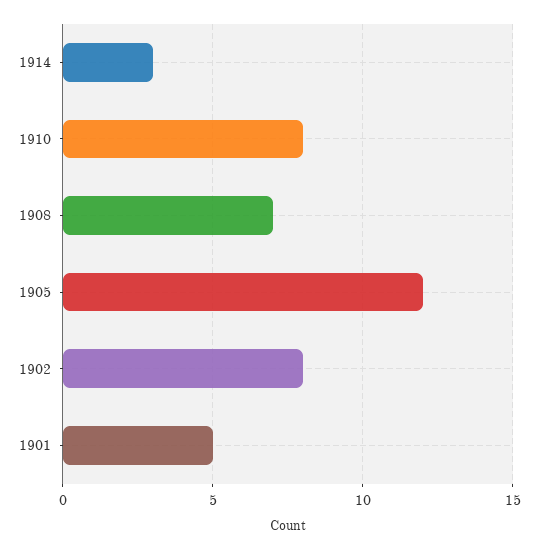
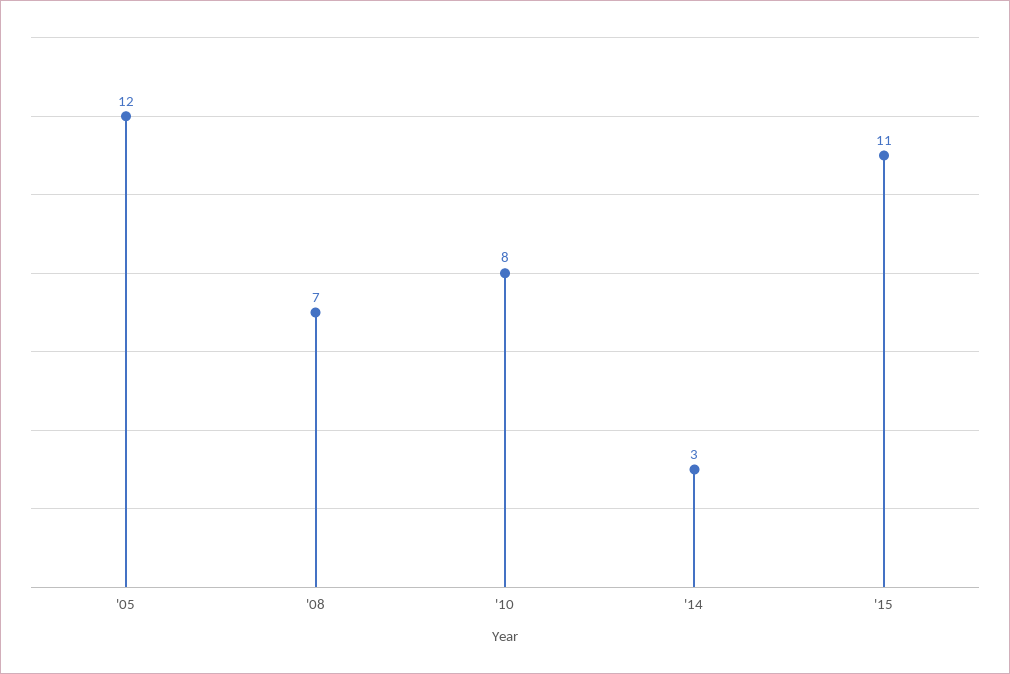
1902: 8 -> none
1901: 5 -> none
'15: none -> 11

